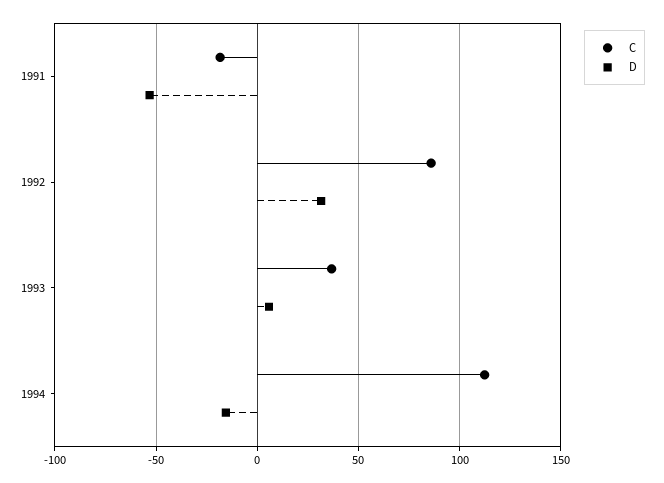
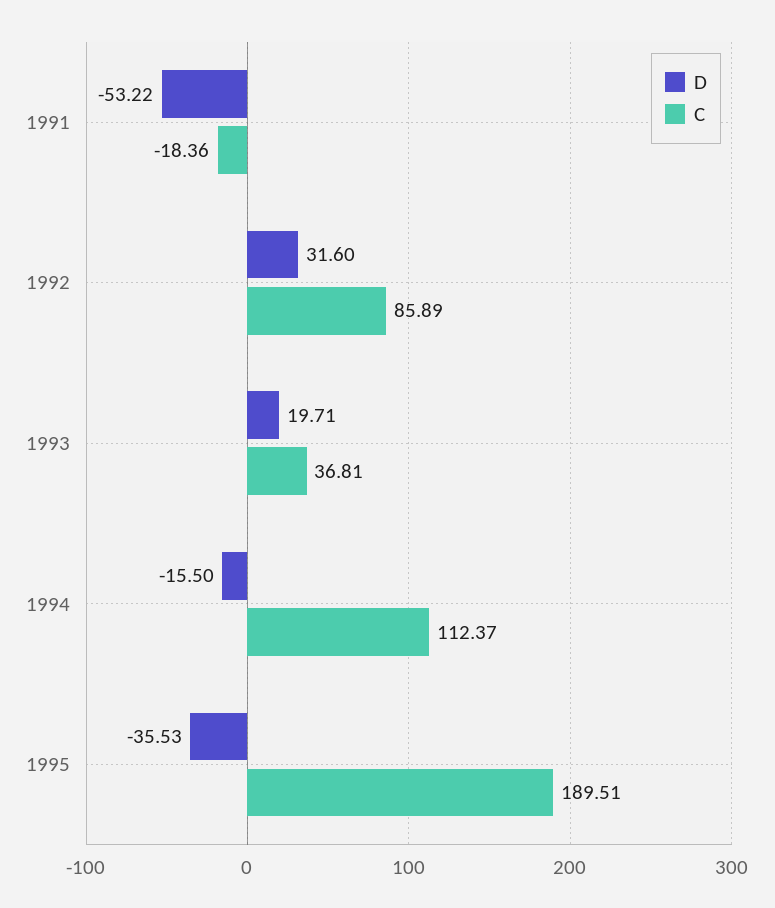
D, 1993: 5 -> 19.71
D, 1995: none -> -35.53
C, 1995: none -> 189.51

